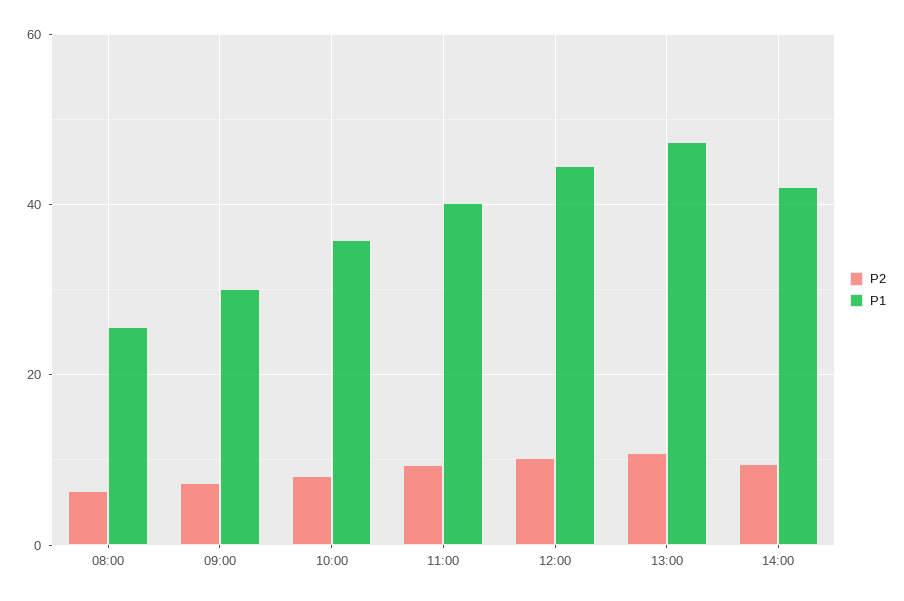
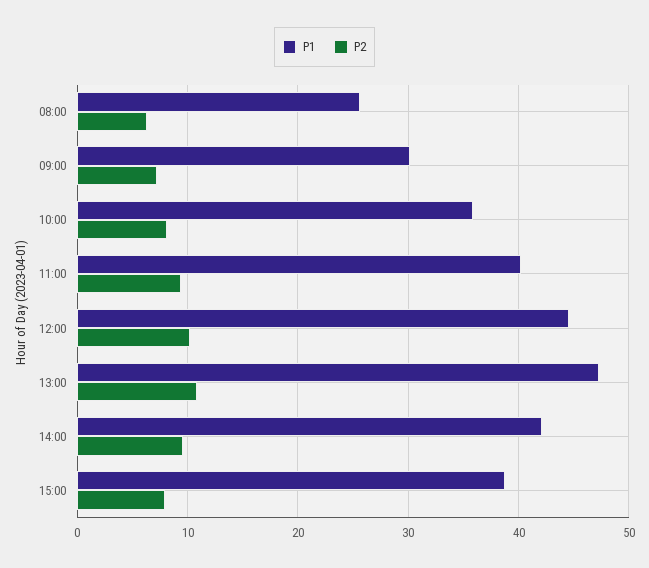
P1, 15:00: none -> 39
P2, 15:00: none -> 8

